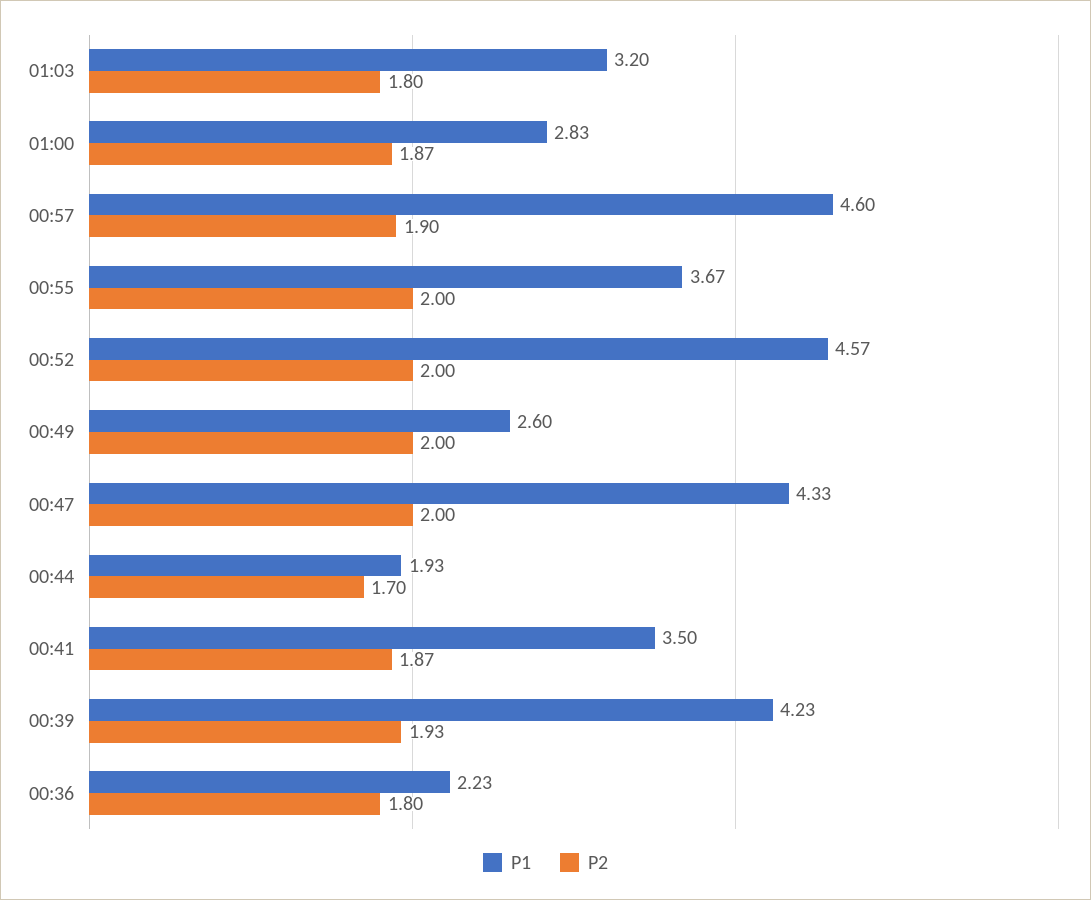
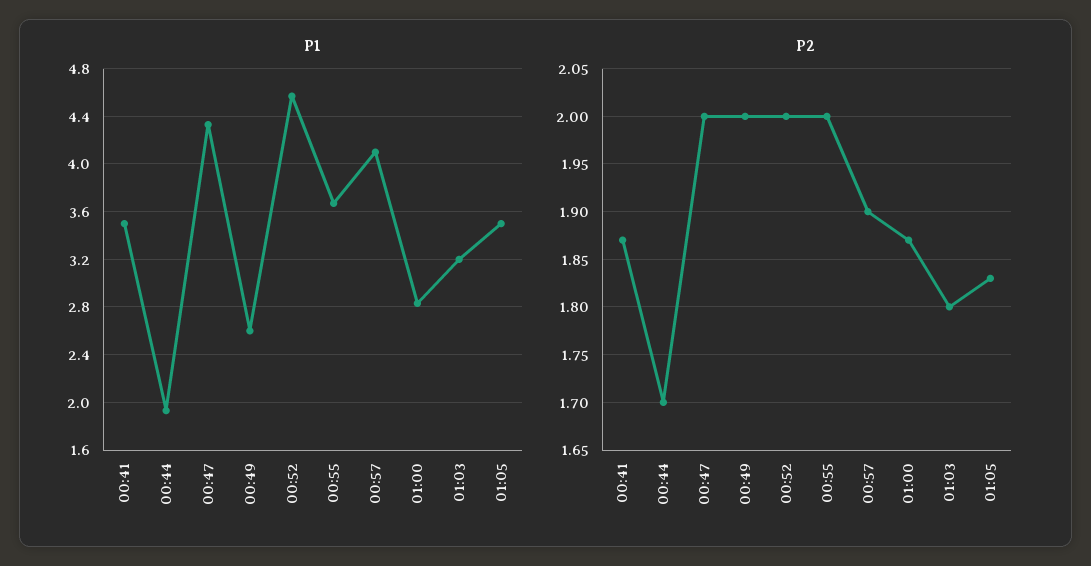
P1, 00:57: 4.6 -> 4.1
P1, 00:39: 4.23 -> none
P2, 00:39: 1.93 -> none
P1, 00:36: 2.23 -> none
P2, 00:36: 1.8 -> none
P1, 01:05: none -> 3.5
P2, 01:05: none -> 1.83

